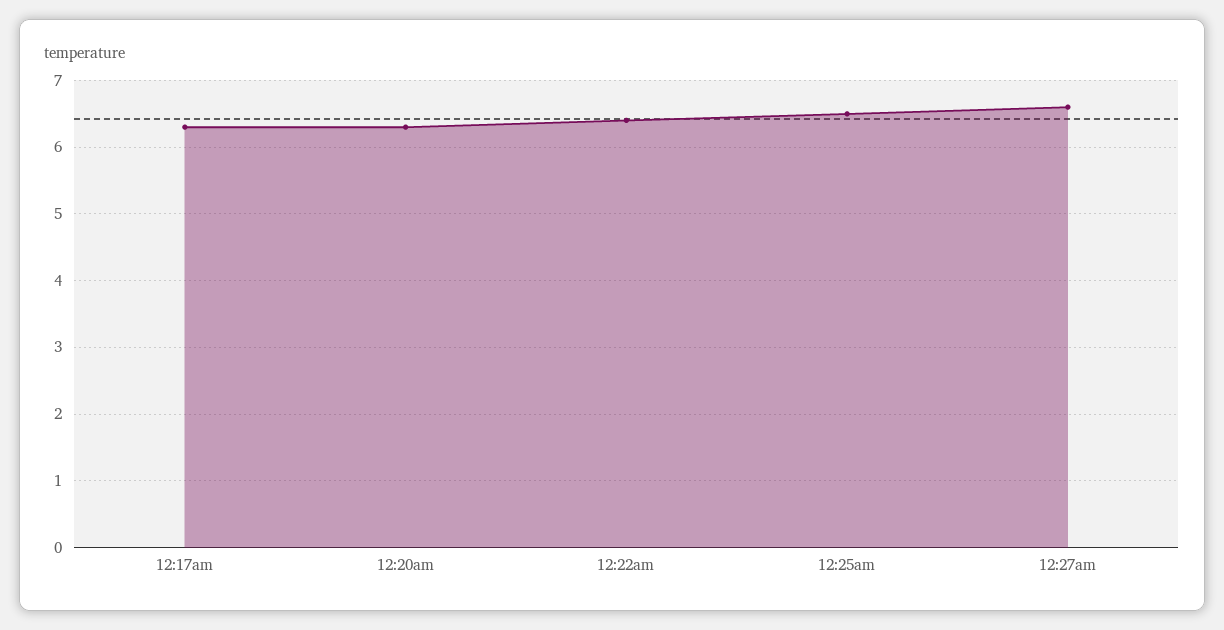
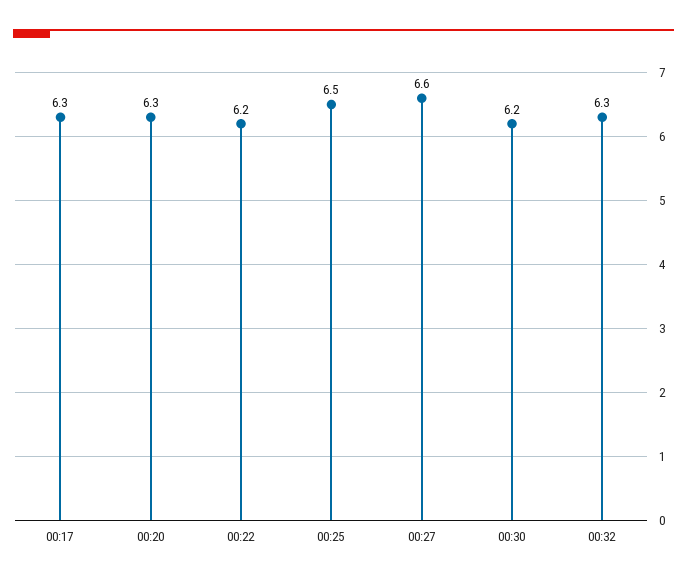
12:22am: 6.4 -> 6.2
00:30: none -> 6.2
00:32: none -> 6.3

